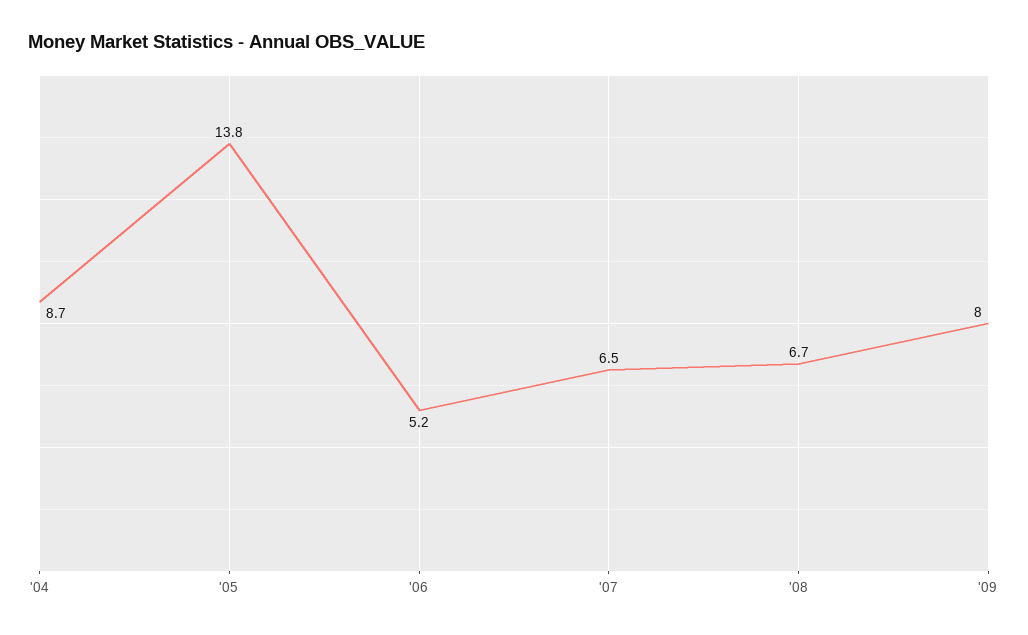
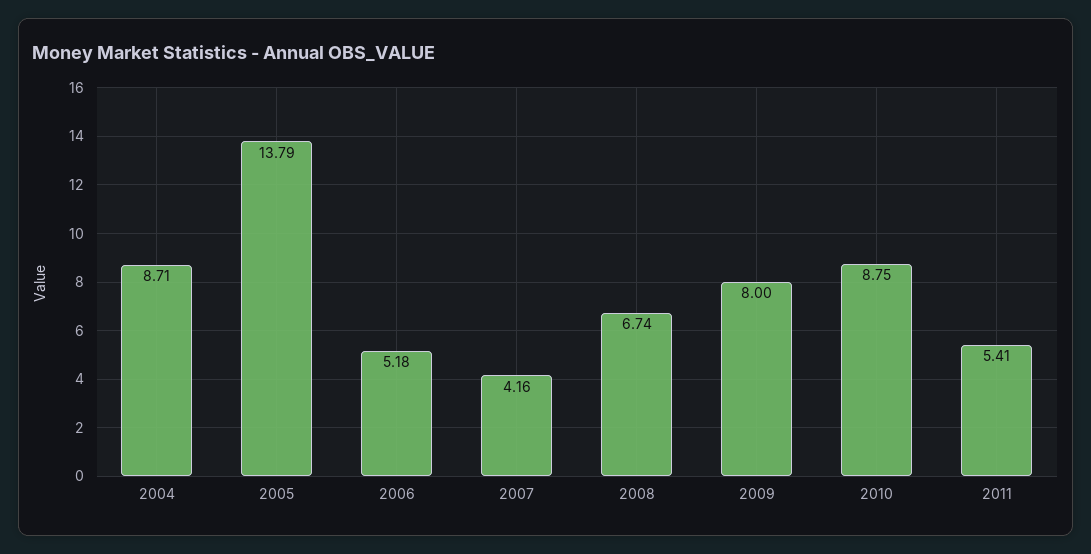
'07: 6.5 -> 4.16
2010: none -> 8.75
2011: none -> 5.41

